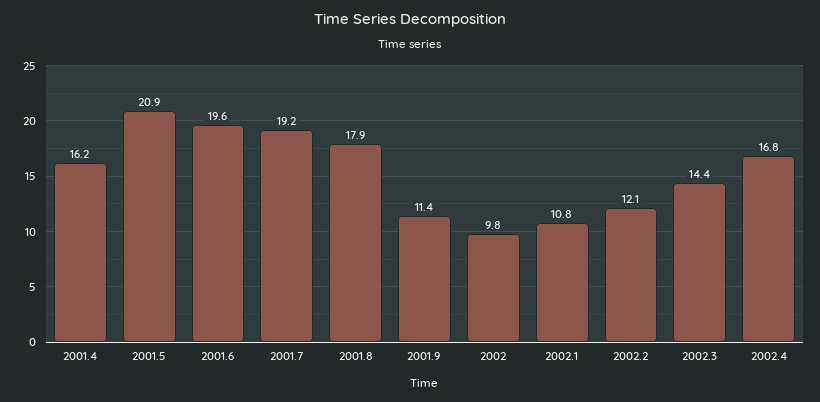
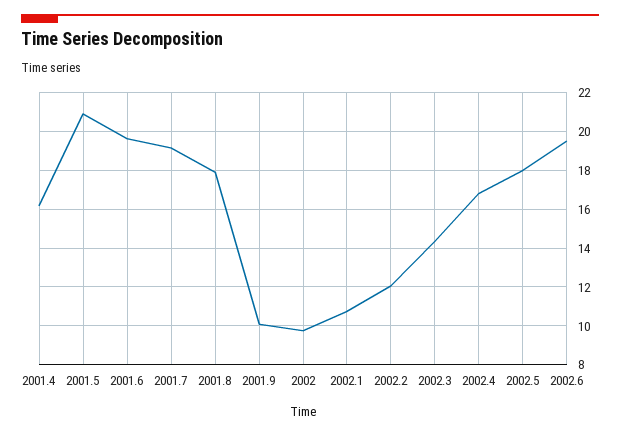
2001.9: 11.4 -> 10
2002.5: none -> 18
2002.6: none -> 19.5

